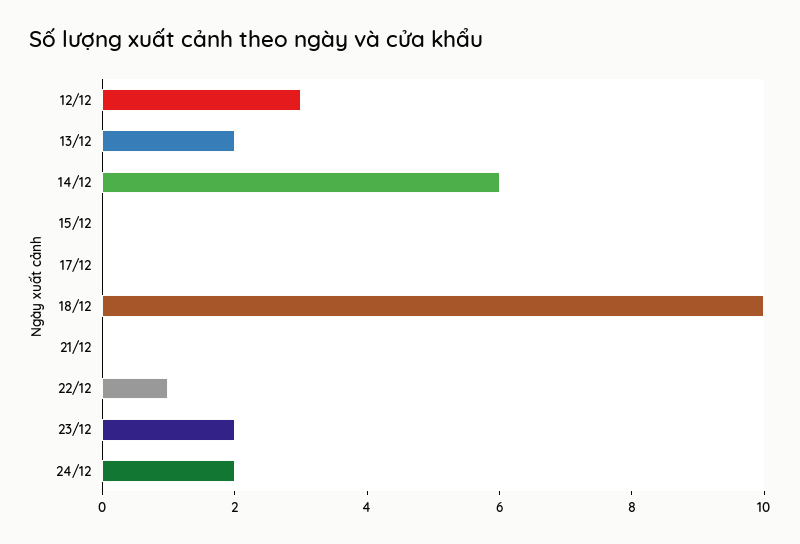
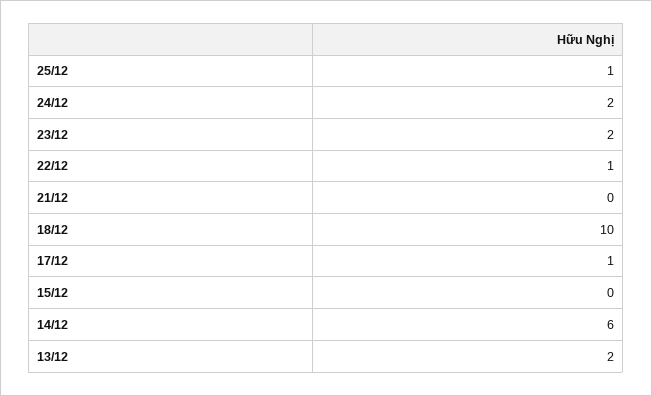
12/12: 3 -> none
17/12: 0 -> 1
25/12: none -> 1

